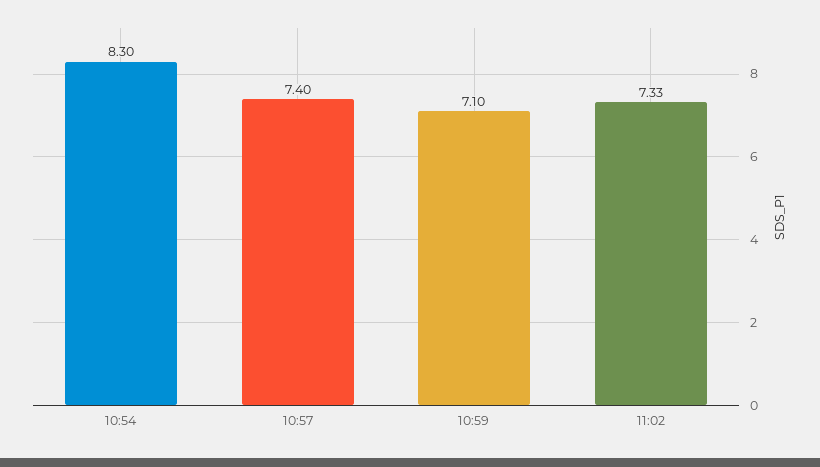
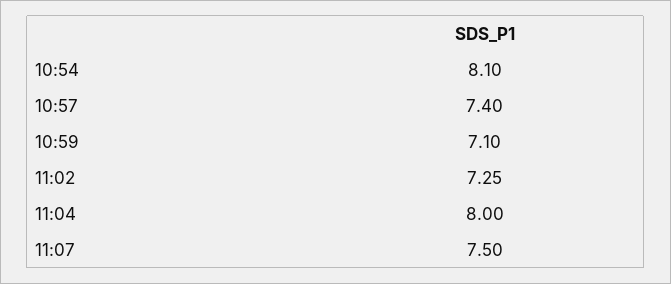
10:54: 8.3 -> 8.1
11:02: 7.33 -> 7.25
11:04: none -> 8
11:07: none -> 7.5

